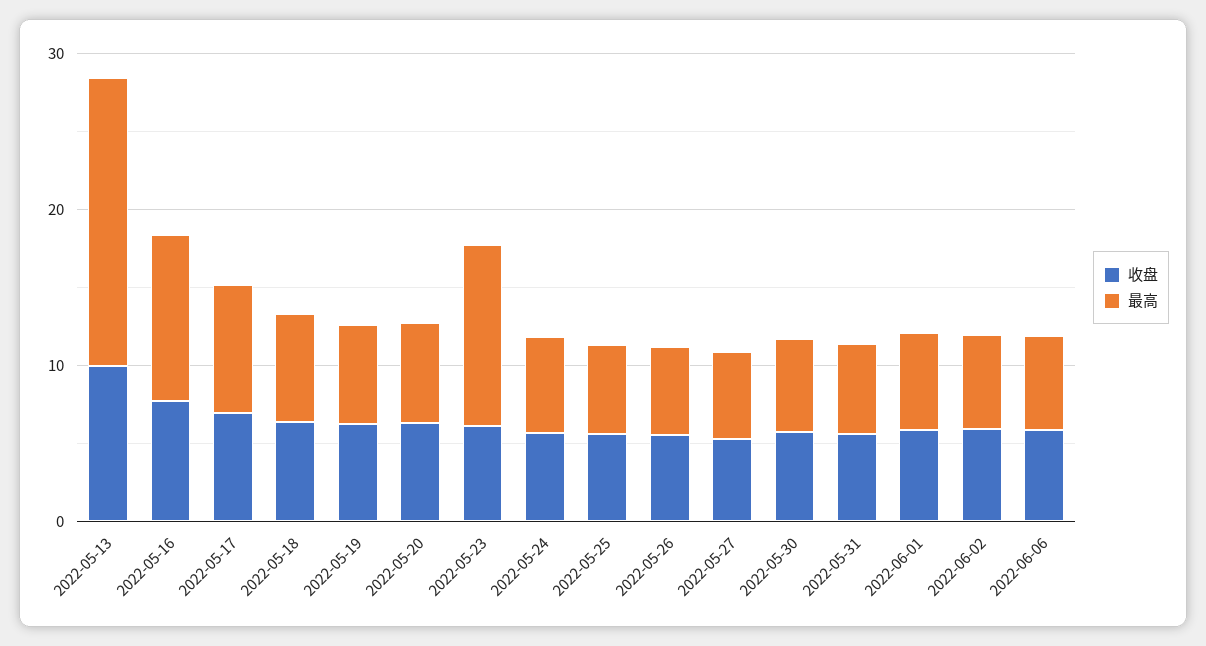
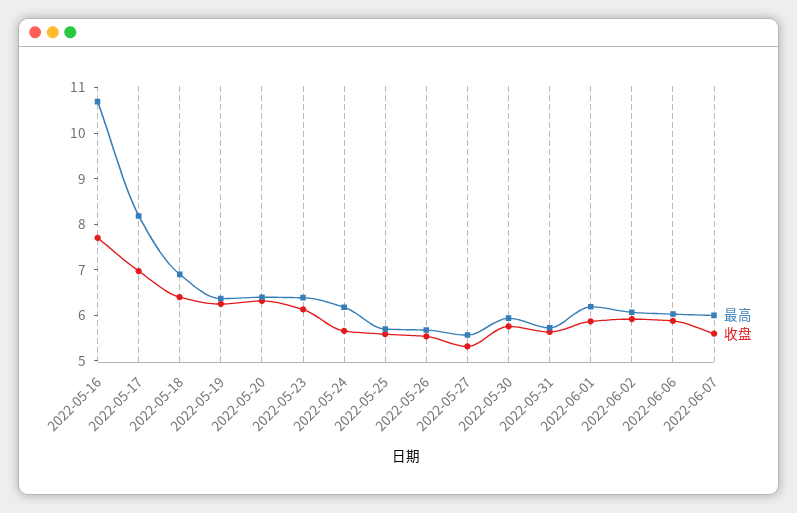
收盘, 2022-05-13: 10 -> none
最高, 2022-05-13: 18 -> none
最高, 2022-05-23: 12 -> 6.4
最高, 2022-06-07: none -> 6
收盘, 2022-06-07: none -> 5.6

